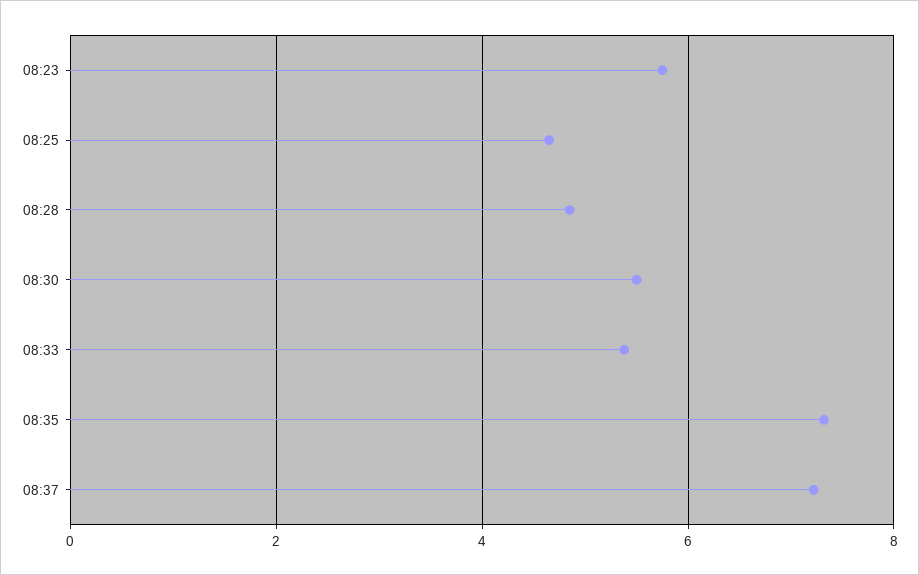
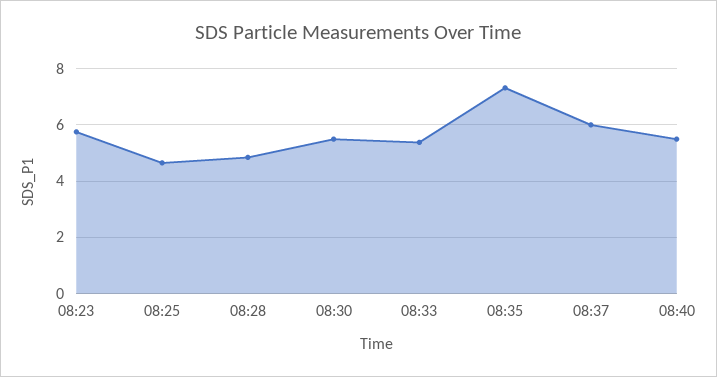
08:37: 7.2 -> 6
08:40: none -> 5.5

